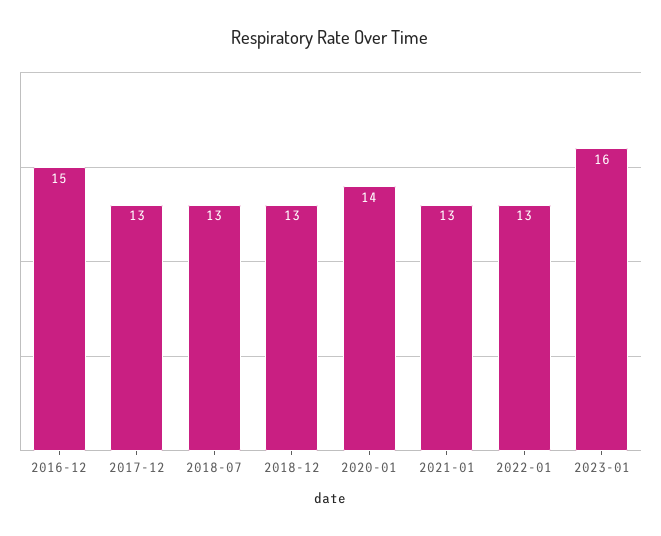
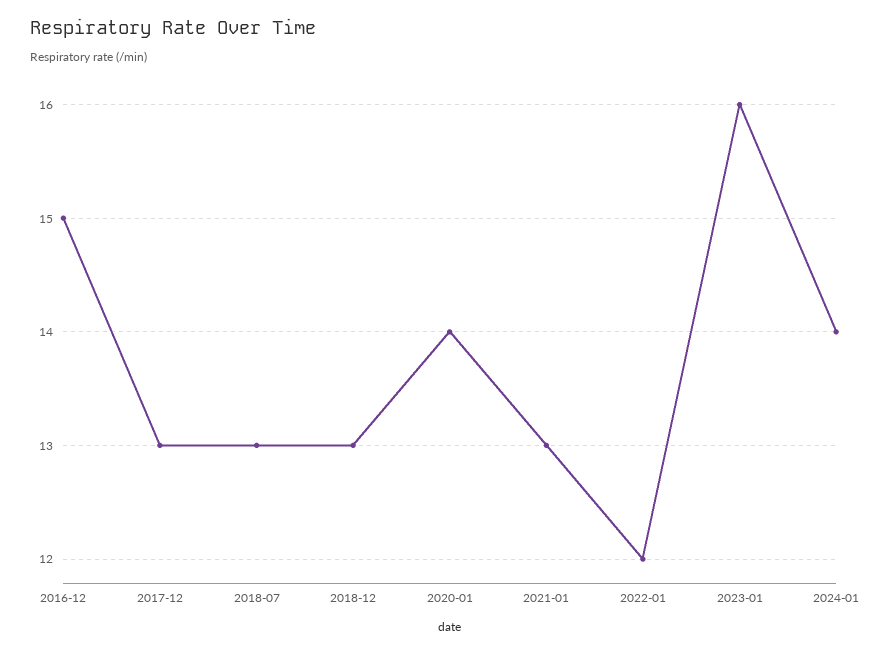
2022-01: 13 -> 12
2024-01: none -> 14

